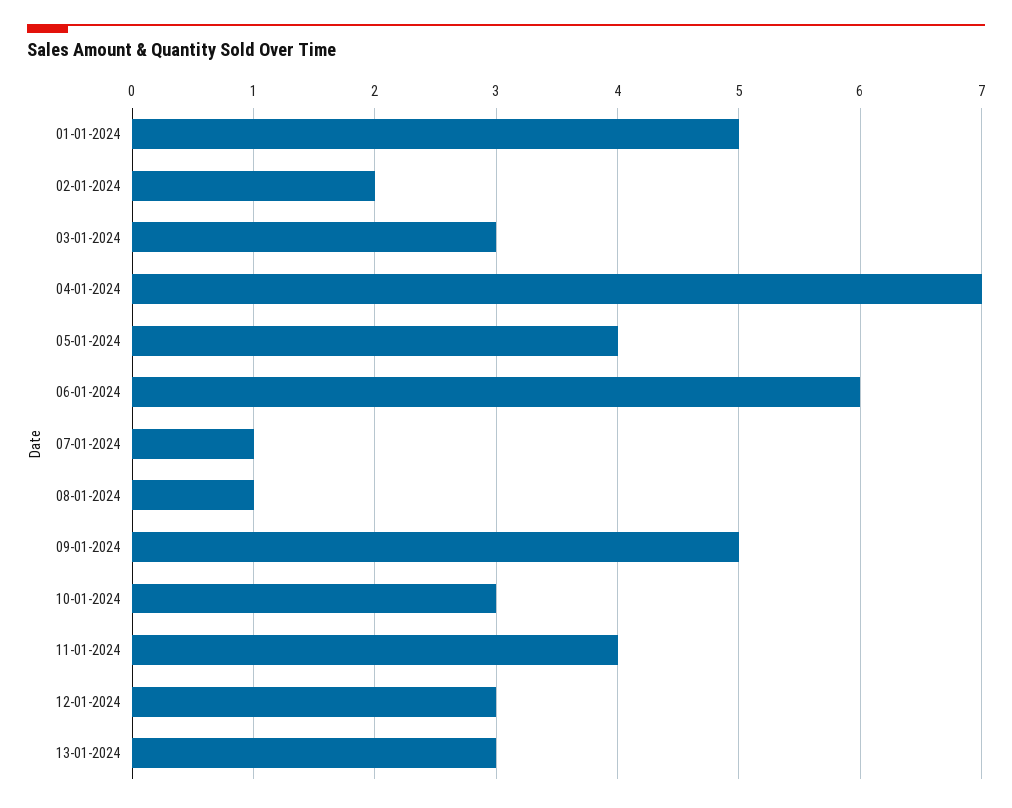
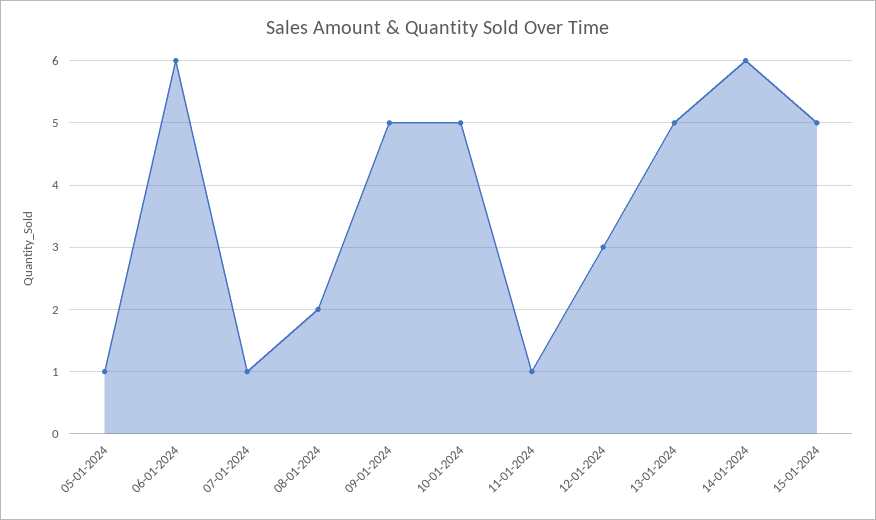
01-01-2024: 5 -> none
02-01-2024: 2 -> none
03-01-2024: 3 -> none
04-01-2024: 7 -> none
05-01-2024: 4 -> 1
08-01-2024: 1 -> 2
10-01-2024: 3 -> 5
11-01-2024: 4 -> 1
13-01-2024: 3 -> 5
14-01-2024: none -> 6
15-01-2024: none -> 5

